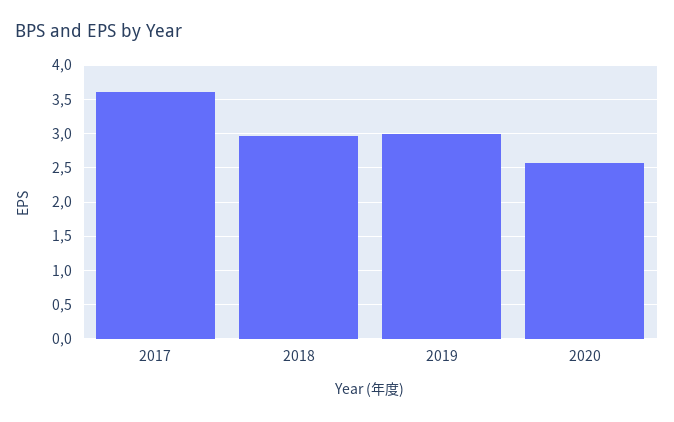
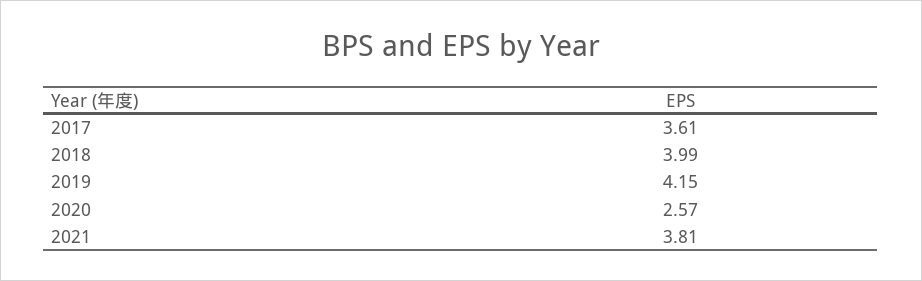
2018: 3 -> 3.99
2019: 3 -> 4.15
2021: none -> 3.81

